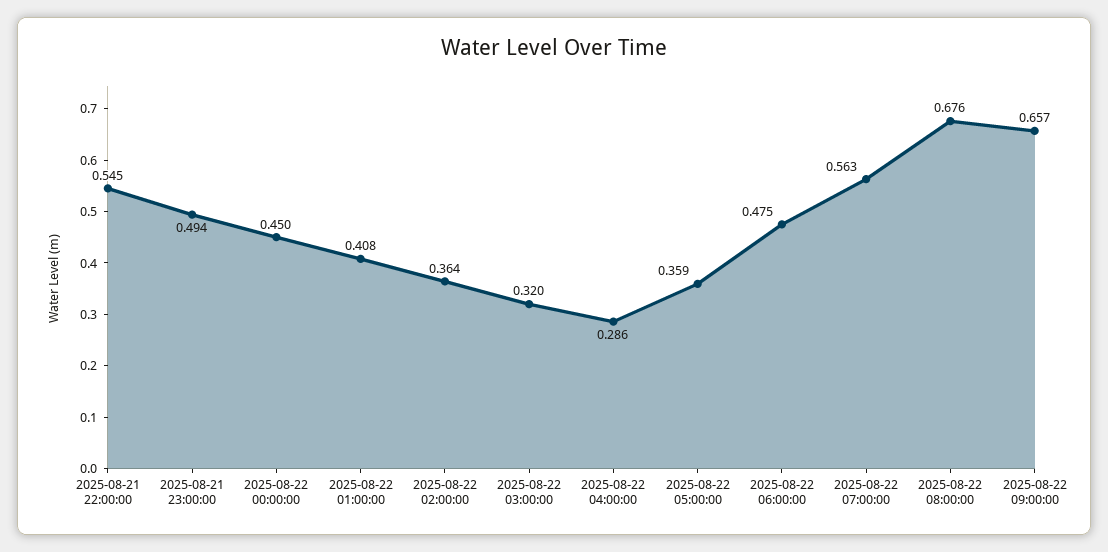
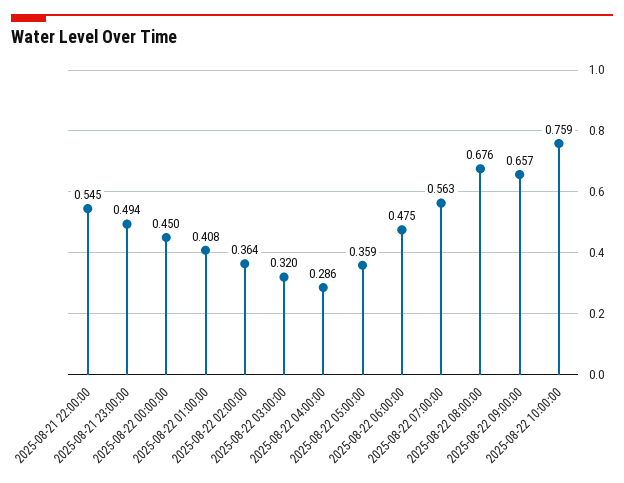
2025-08-22 10:00:00: none -> 0.759

